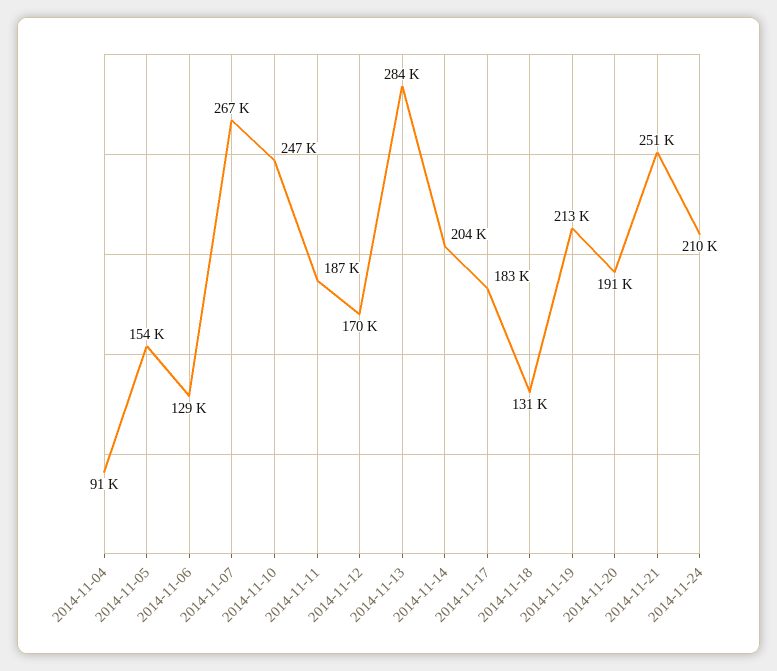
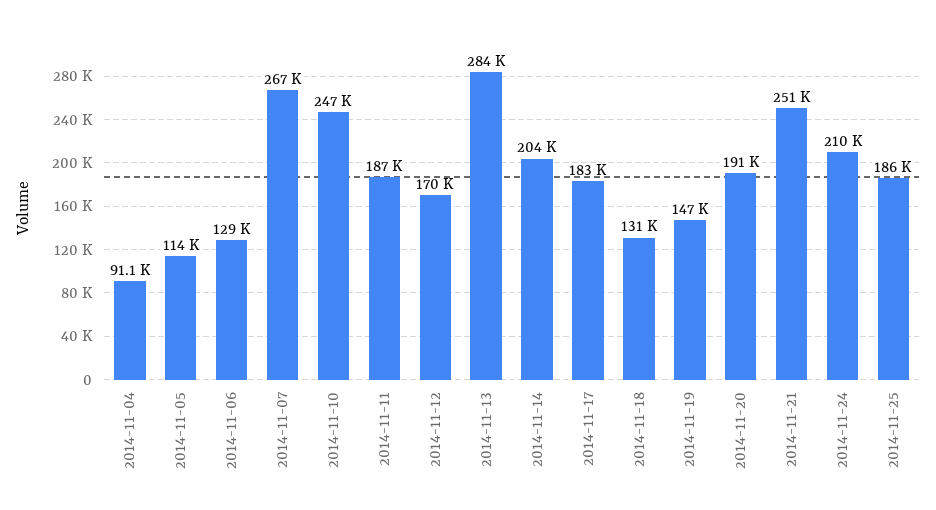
2014-11-05: 154000 -> 114000
2014-11-19: 213000 -> 147000
2014-11-25: none -> 186000

